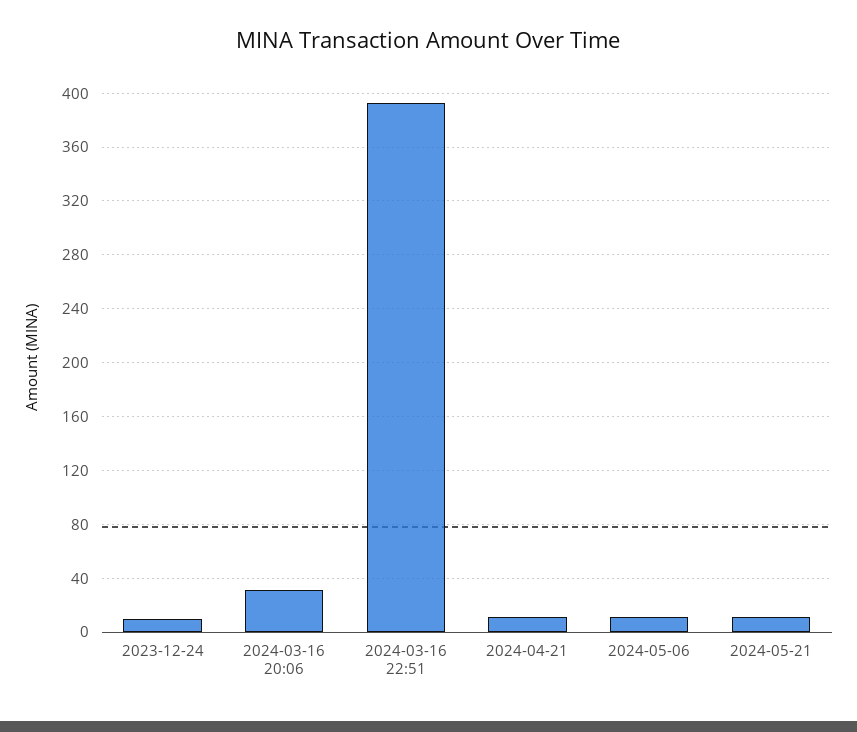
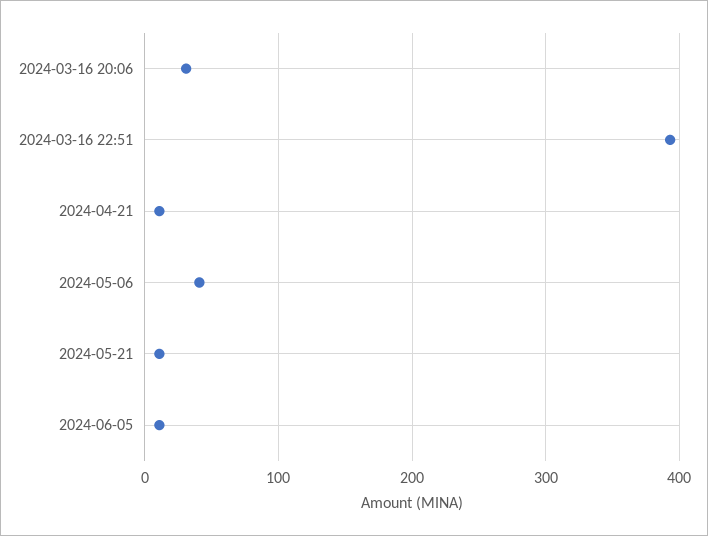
2023-12-24: 10 -> none
2024-05-06: 10 -> 40
2024-06-05: none -> 10

